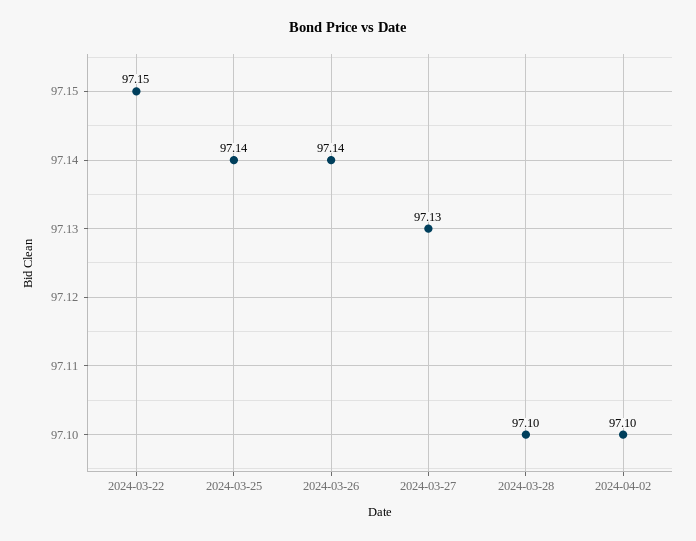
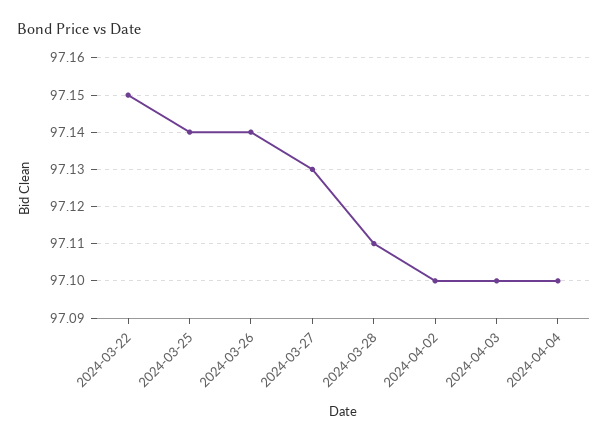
2024-03-28: 97.1 -> 97.11
2024-04-03: none -> 97.1
2024-04-04: none -> 97.1

